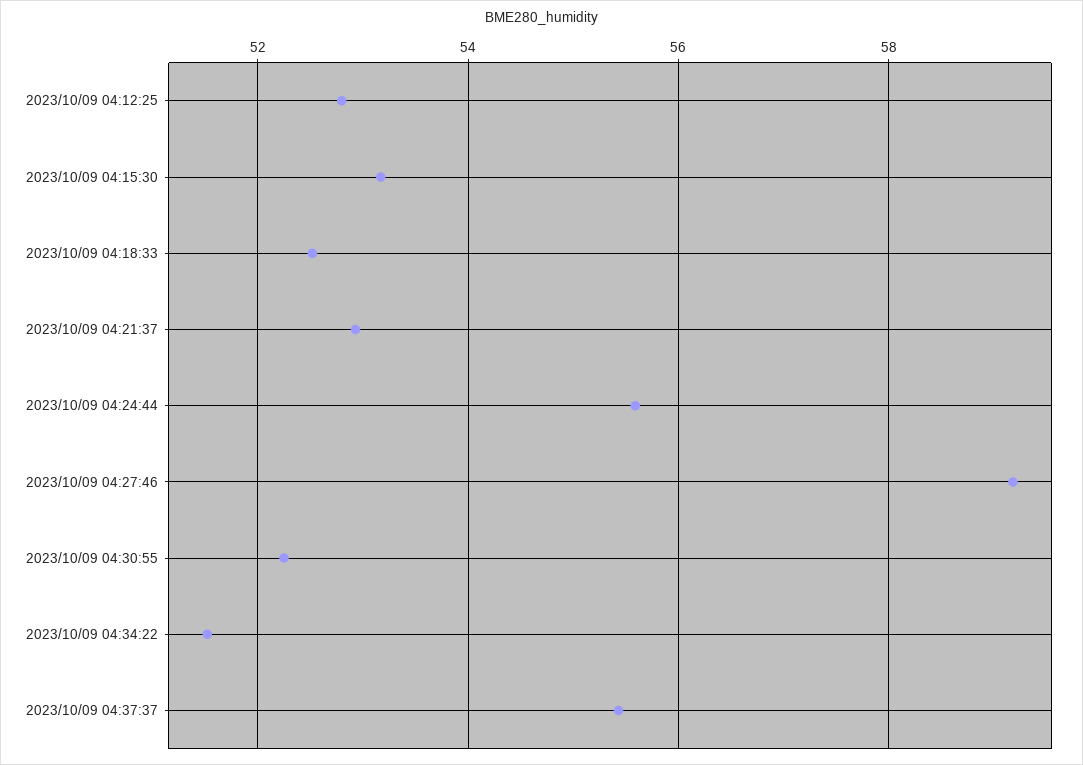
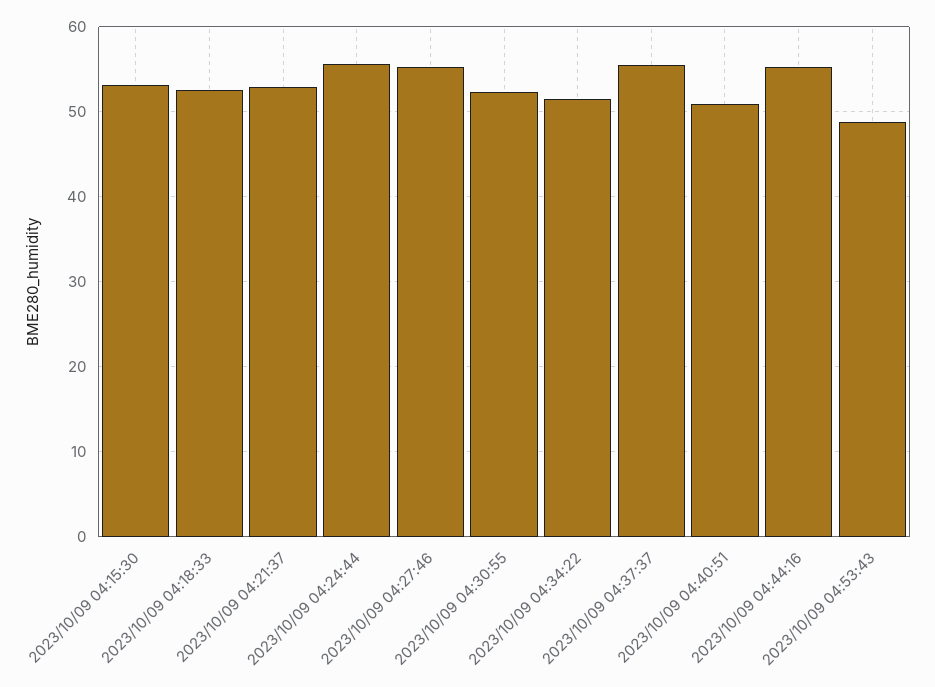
2023/10/09 04:12:25: 52.8 -> none
2023/10/09 04:27:46: 59.2 -> 55
2023/10/09 04:40:51: none -> 51
2023/10/09 04:44:16: none -> 55
2023/10/09 04:53:43: none -> 49

